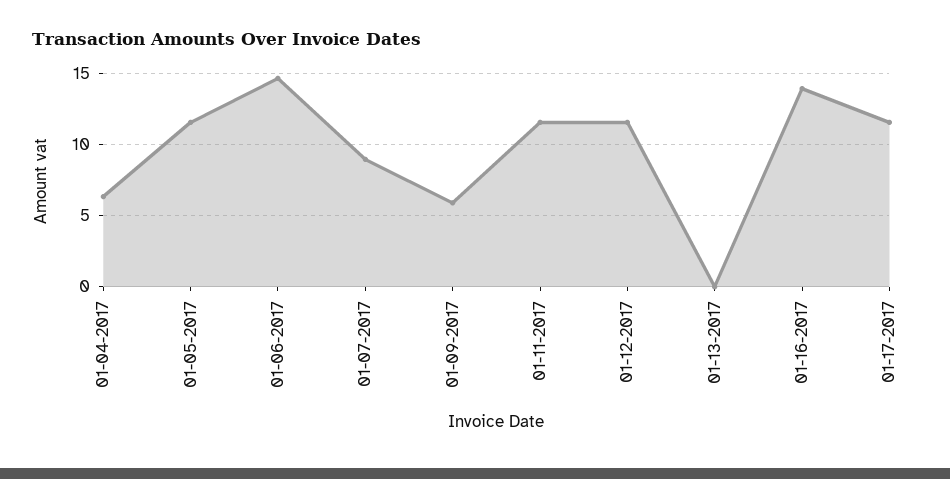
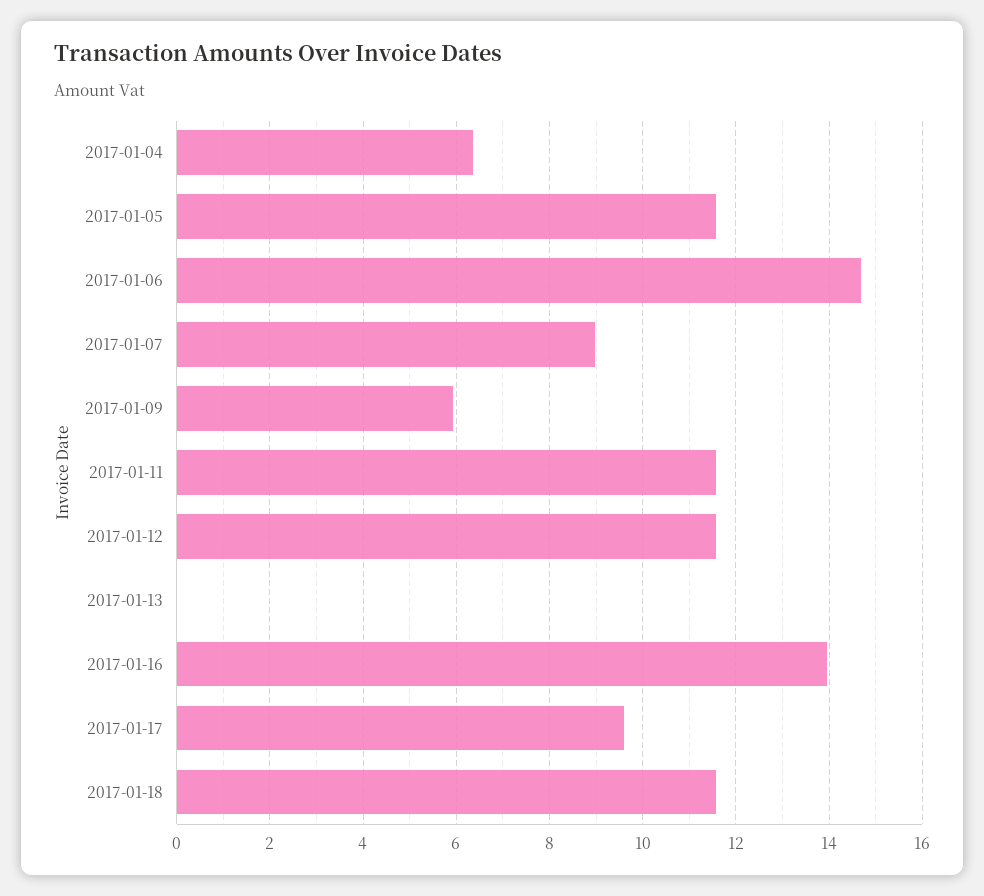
01-17-2017: 11.5 -> 9.6
2017-01-18: none -> 11.6

